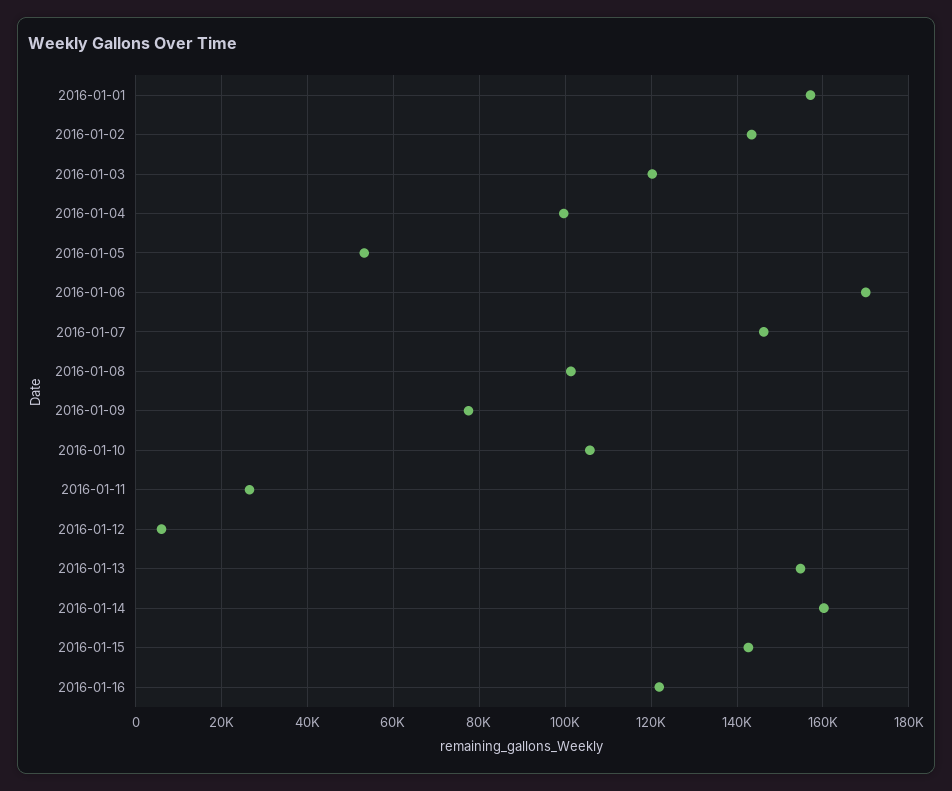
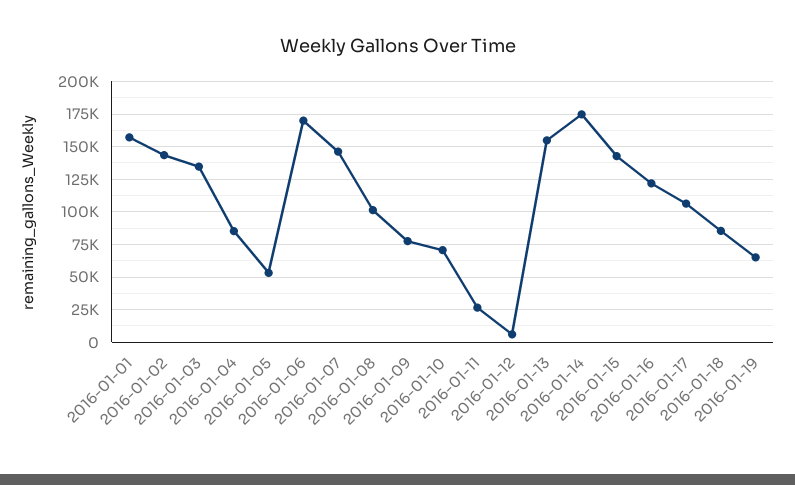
2016-01-03: 120000 -> 135000
2016-01-04: 100000 -> 85000
2016-01-10: 106000 -> 70000
2016-01-14: 160000 -> 175000
2016-01-17: none -> 105000
2016-01-18: none -> 85000
2016-01-19: none -> 65000

